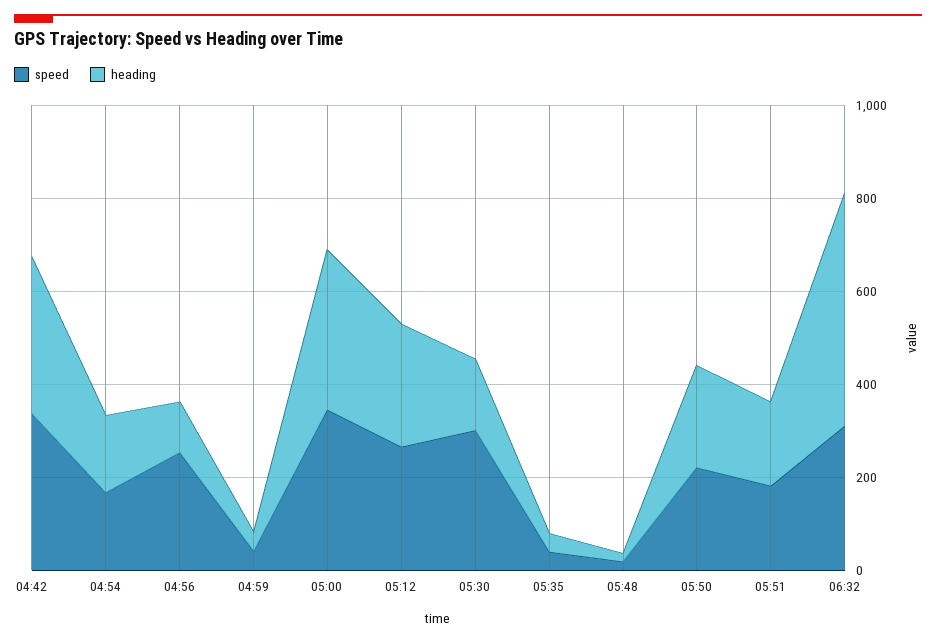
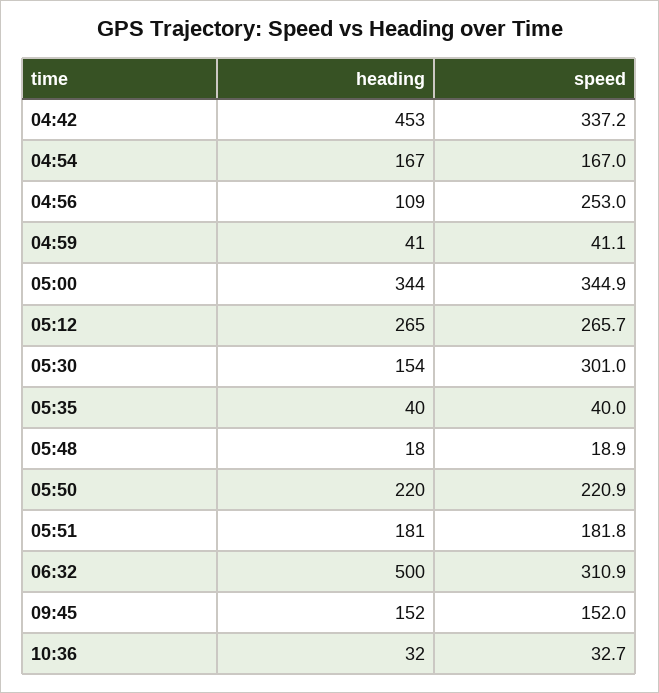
heading, 04:42: 350 -> 453
heading, 09:45: none -> 152
speed, 09:45: none -> 152
heading, 10:36: none -> 32
speed, 10:36: none -> 32.7

